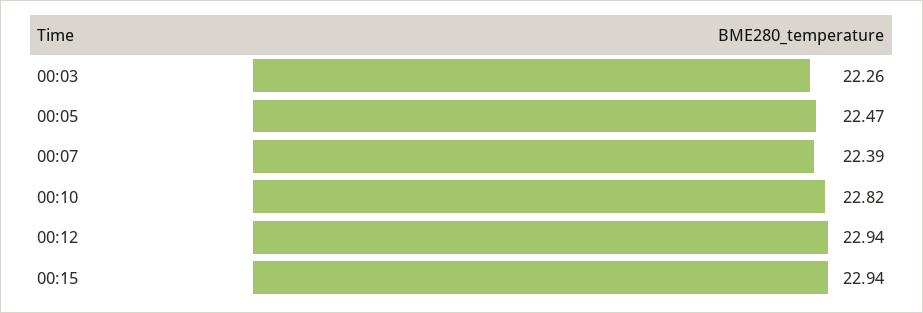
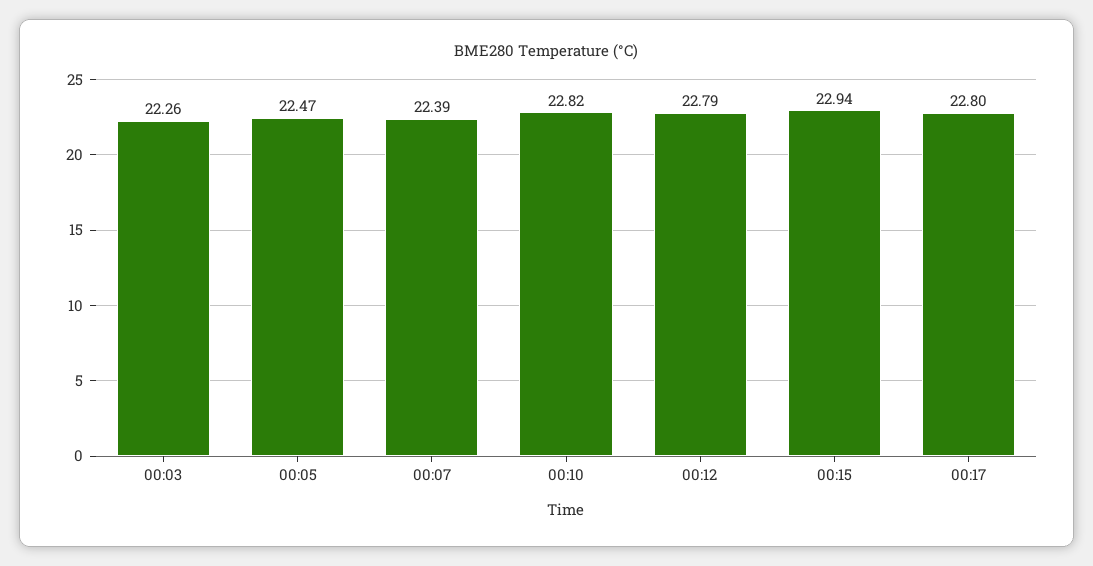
00:12: 22.94 -> 22.79
00:17: none -> 22.8

